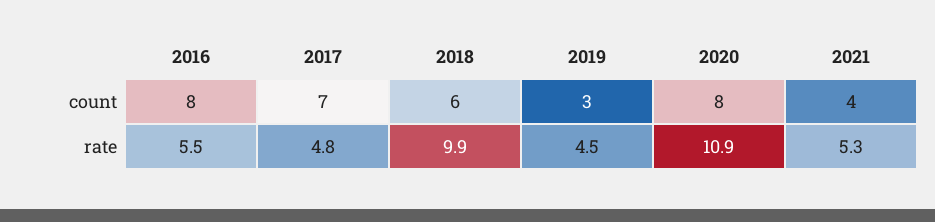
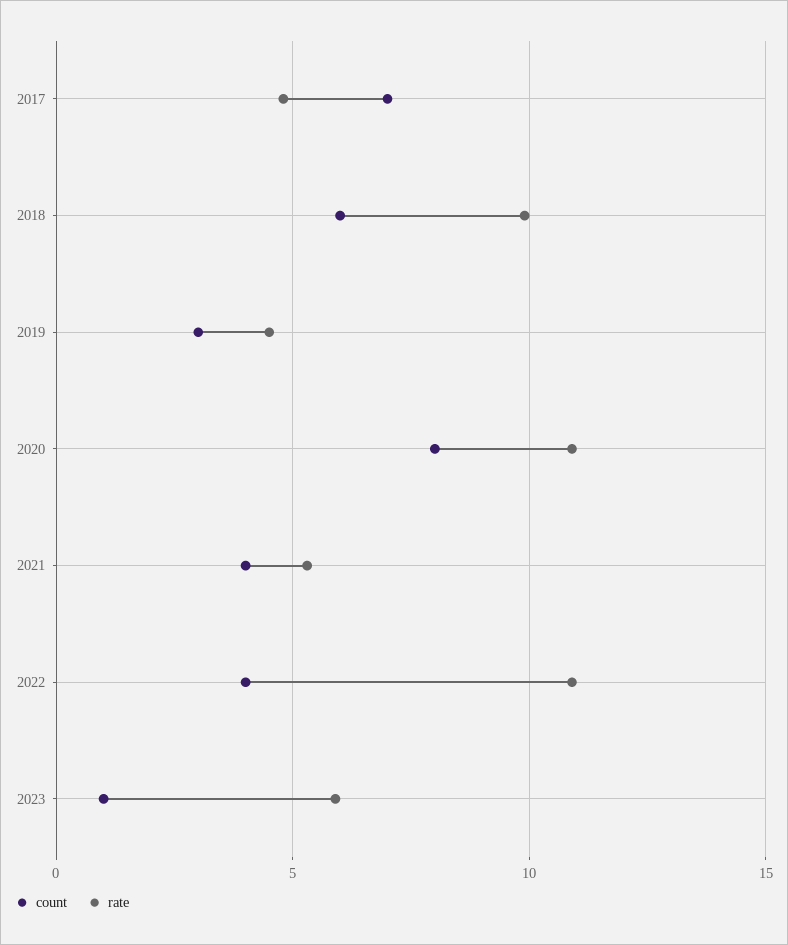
count, 2016: 8 -> none
rate, 2016: 5.5 -> none
count, 2022: none -> 4
rate, 2022: none -> 11
count, 2023: none -> 1
rate, 2023: none -> 6

